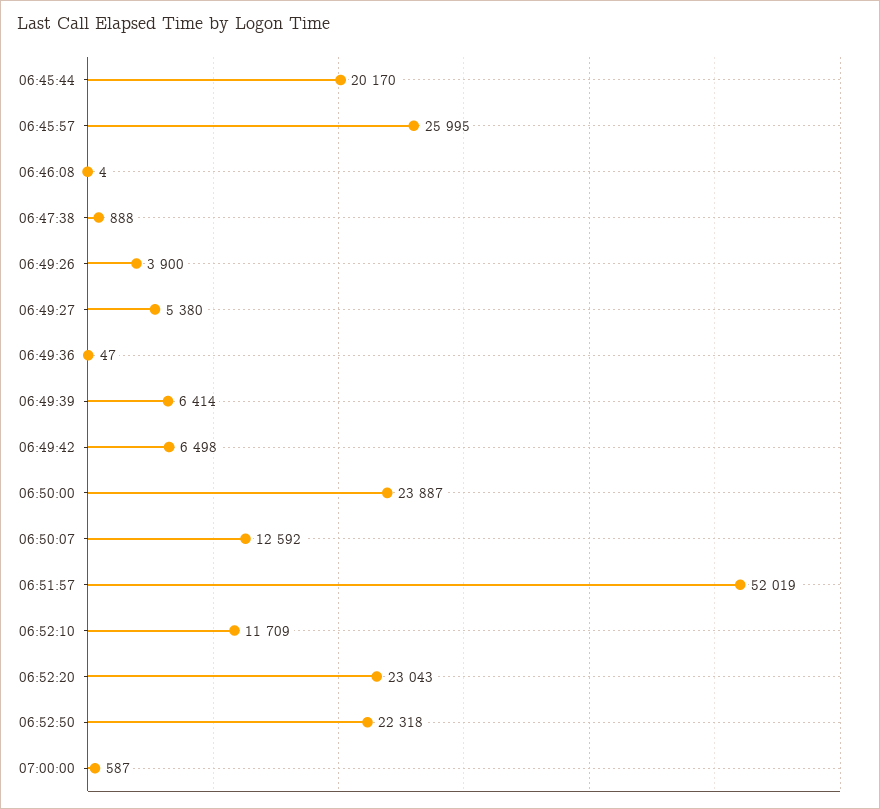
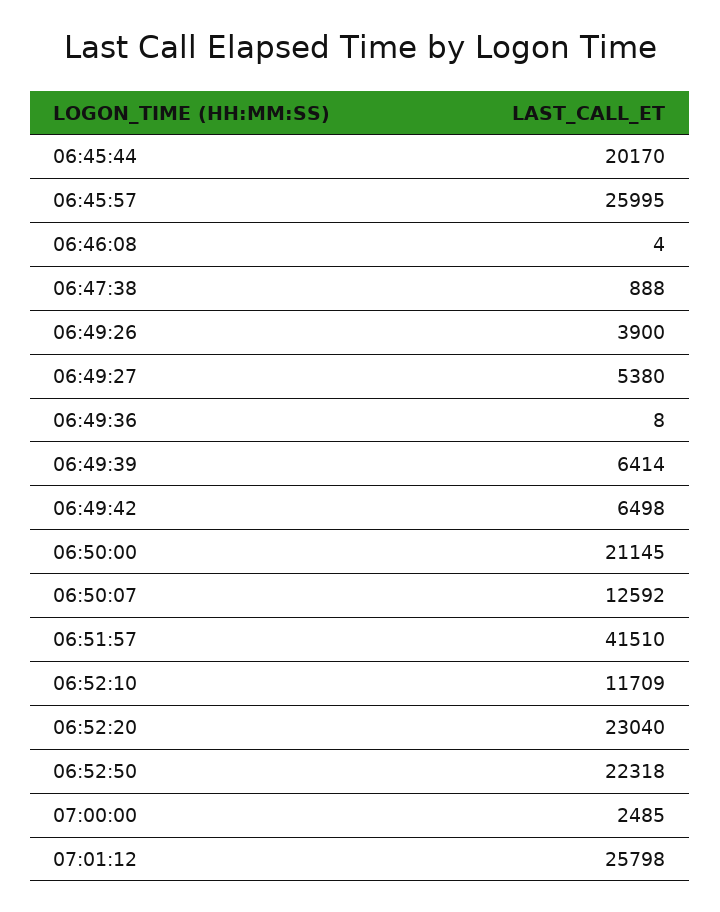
06:49:36: 47 -> 8
06:50:00: 23887 -> 21145
06:51:57: 52019 -> 41510
06:52:20: 23043 -> 23040
07:00:00: 587 -> 2485
07:01:12: none -> 25798

